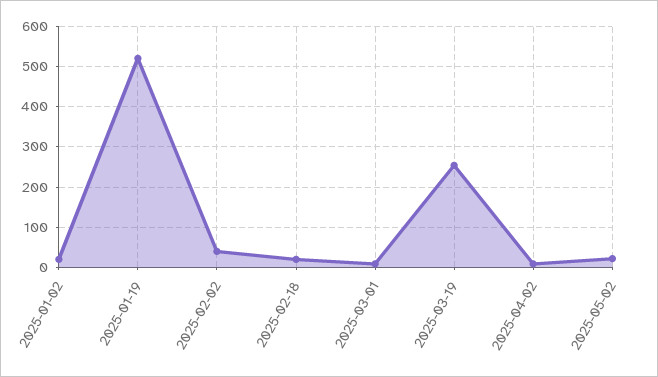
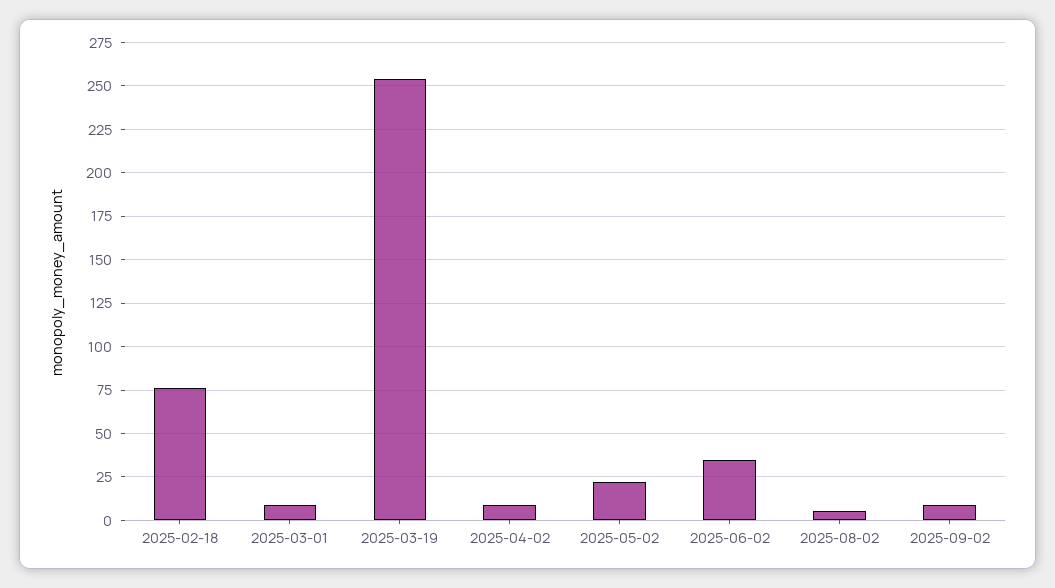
2025-01-02: 20 -> none
2025-01-19: 520 -> none
2025-02-02: 40 -> none
2025-02-18: 20 -> 75
2025-06-02: none -> 35
2025-08-02: none -> 5
2025-09-02: none -> 10

